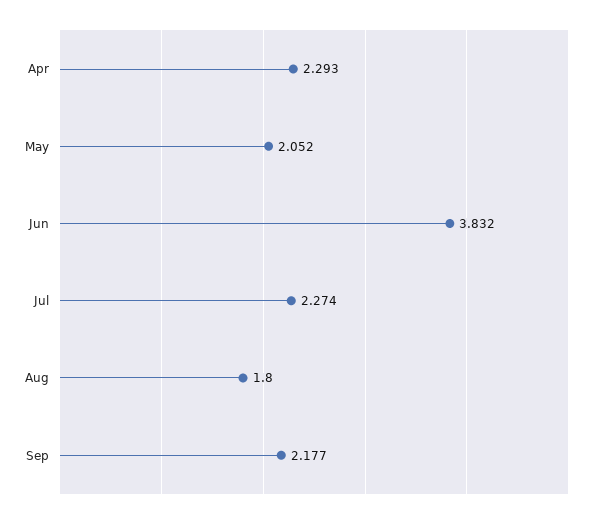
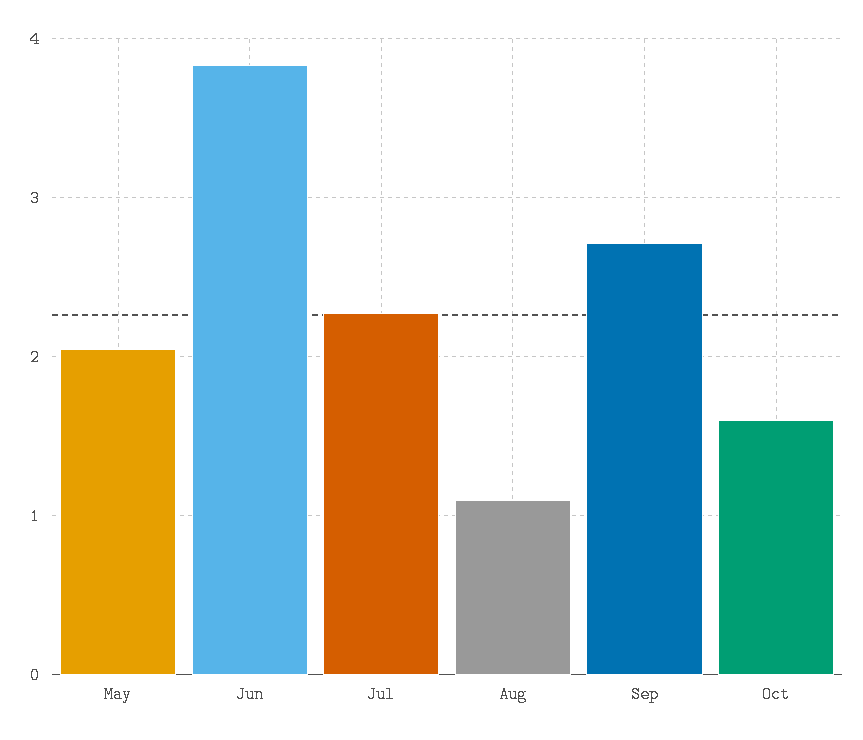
Apr: 2.293 -> none
Aug: 1.8 -> 1.1
Sep: 2.177 -> 2.7
Oct: none -> 1.6

